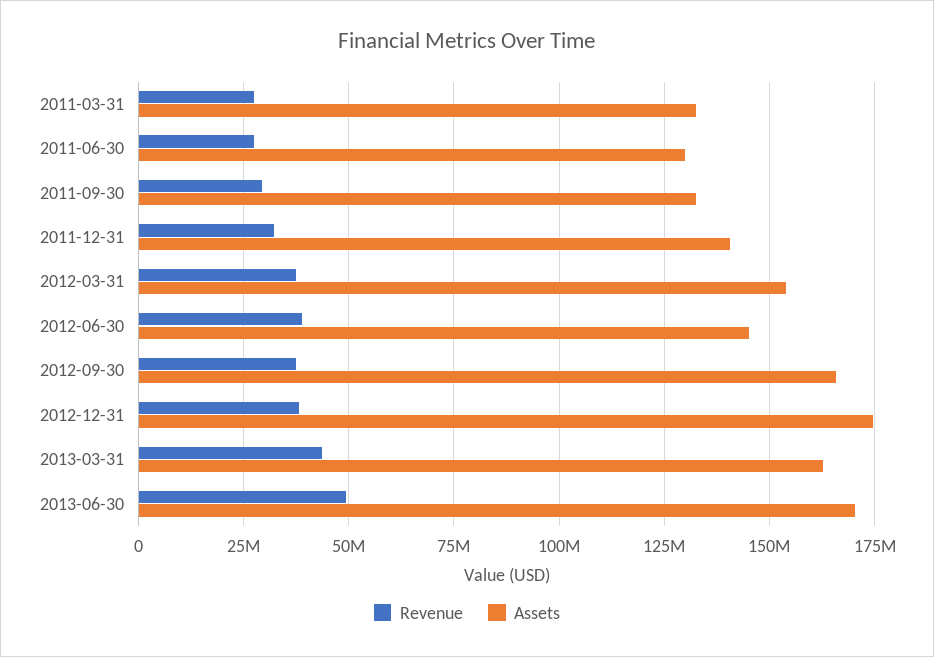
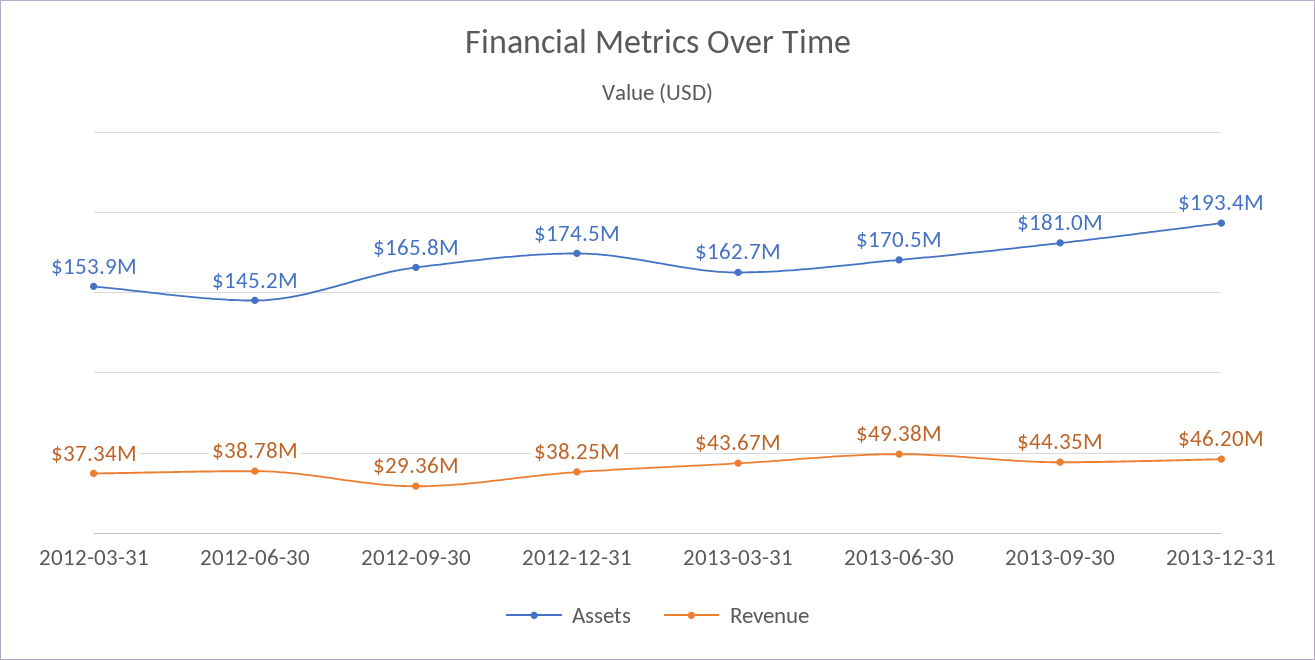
Revenue, 2011-03-31: 27500000 -> none
Assets, 2011-03-31: 132500000 -> none
Revenue, 2011-06-30: 27500000 -> none
Assets, 2011-06-30: 130000000 -> none
Revenue, 2011-09-30: 30000000 -> none
Assets, 2011-09-30: 132500000 -> none
Revenue, 2011-12-31: 32500000 -> none
Assets, 2011-12-31: 140000000 -> none
Revenue, 2012-09-30: 37500000 -> 29360000
Assets, 2013-09-30: none -> 181000000
Revenue, 2013-09-30: none -> 44350000
Assets, 2013-12-31: none -> 193400000
Revenue, 2013-12-31: none -> 46200000

